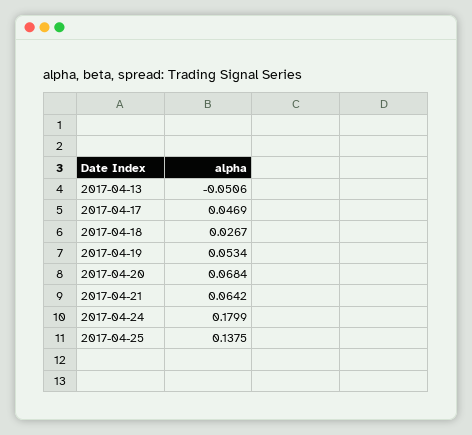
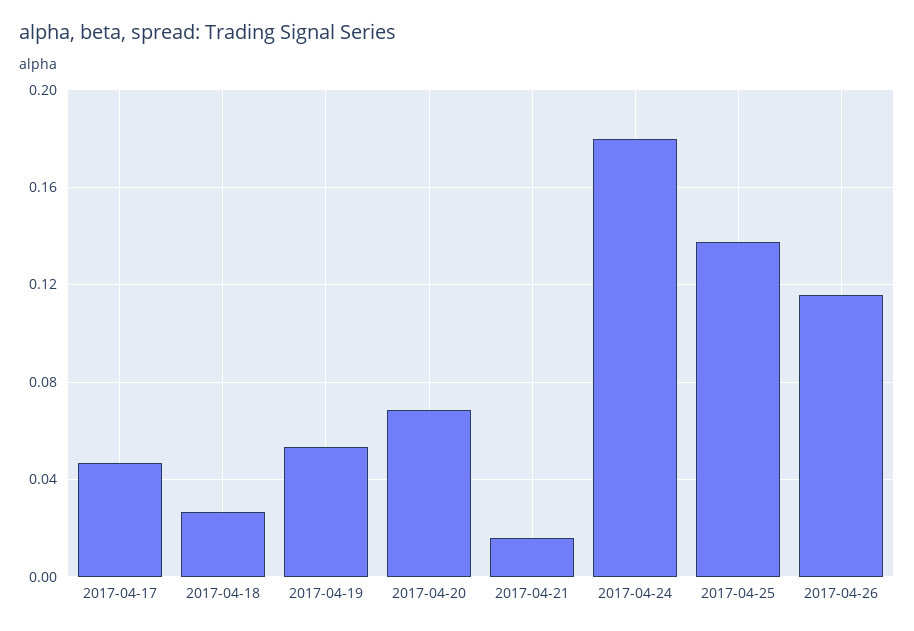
2017-04-13: -0.0506 -> none
2017-04-21: 0.0642 -> 0.015
2017-04-26: none -> 0.115

